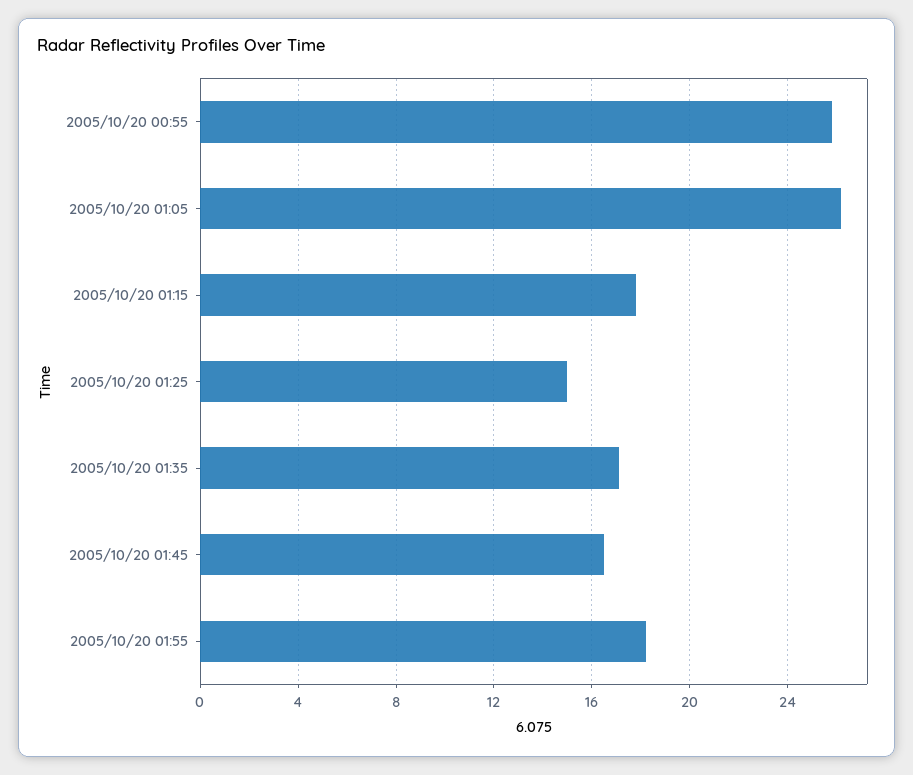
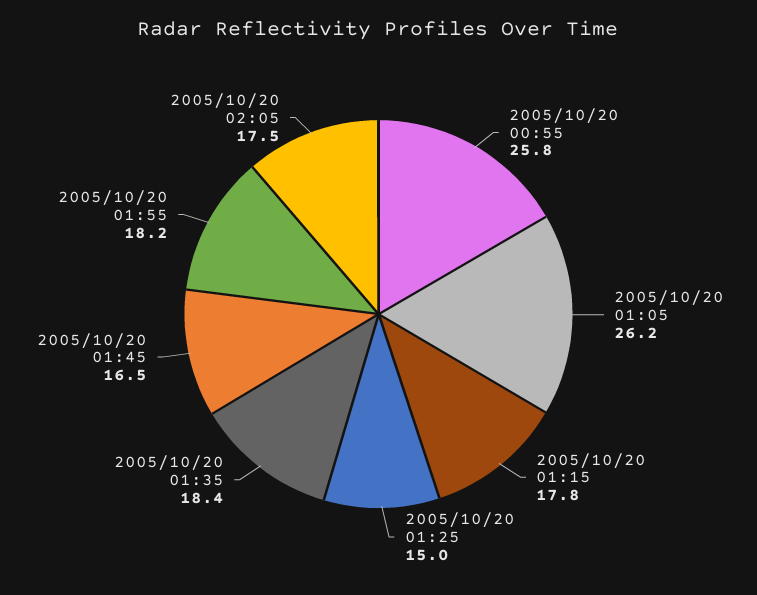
2005/10/20 01:35: 17 -> 18.4
2005/10/20 02:05: none -> 17.5

